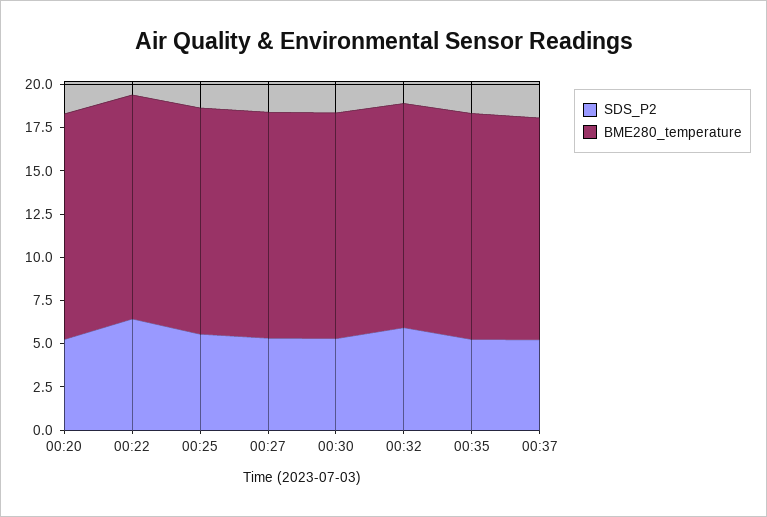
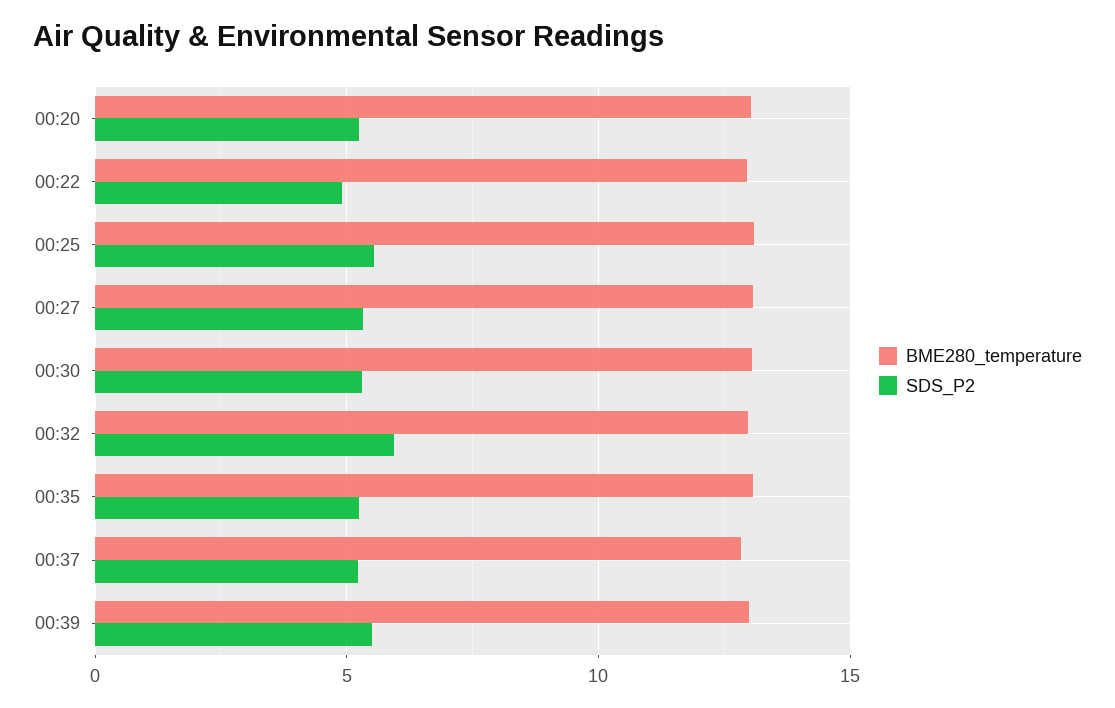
SDS_P2, 00:22: 6.5 -> 5
BME280_temperature, 00:39: none -> 13
SDS_P2, 00:39: none -> 5.5

